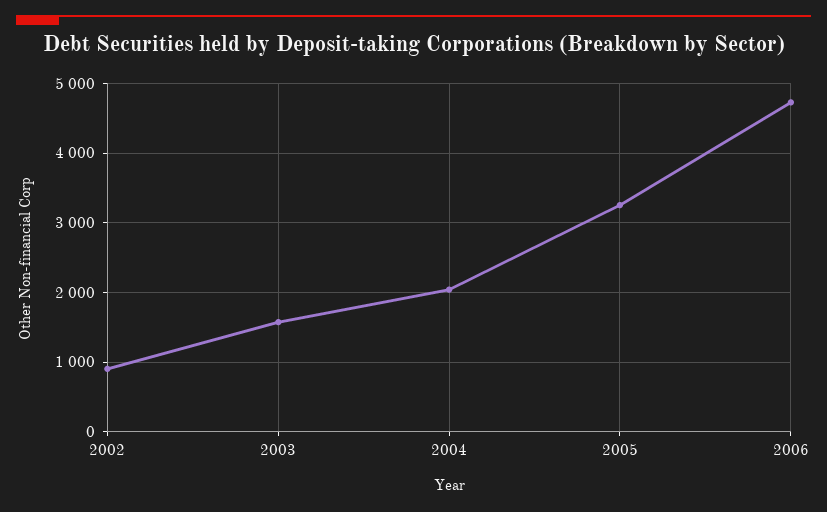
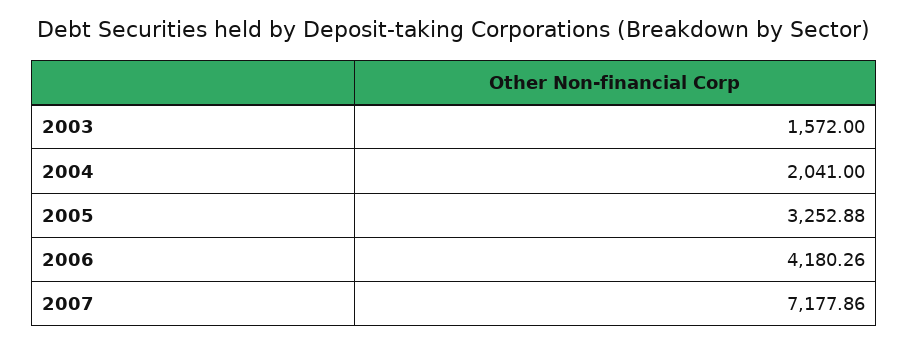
2002: 900 -> none
2006: 4700 -> 4180.26
2007: none -> 7177.86

